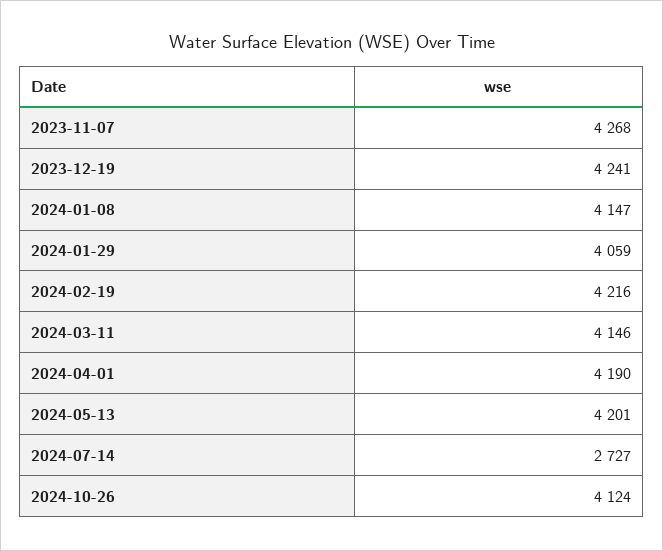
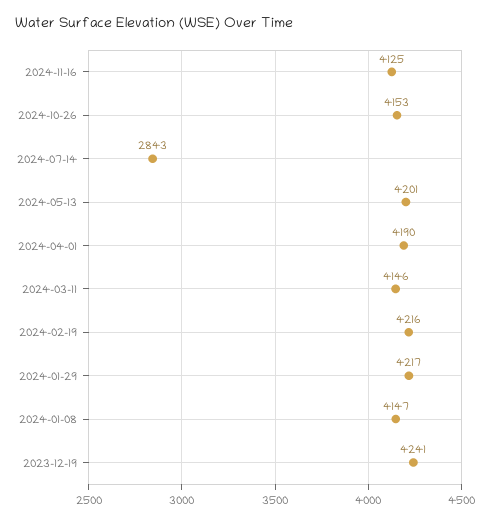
2023-11-07: 4268 -> none
2024-01-29: 4059 -> 4217
2024-07-14: 2727 -> 2843
2024-10-26: 4124 -> 4153
2024-11-16: none -> 4125

